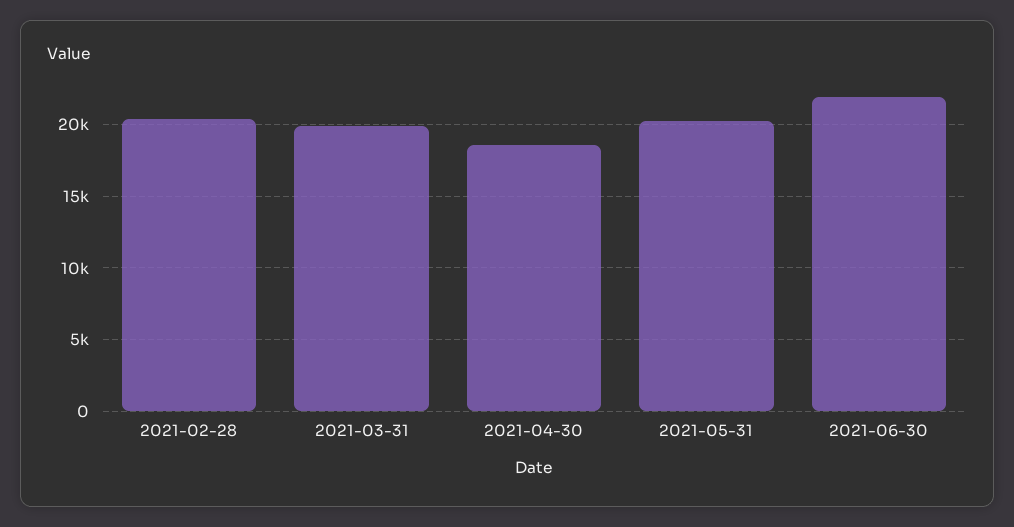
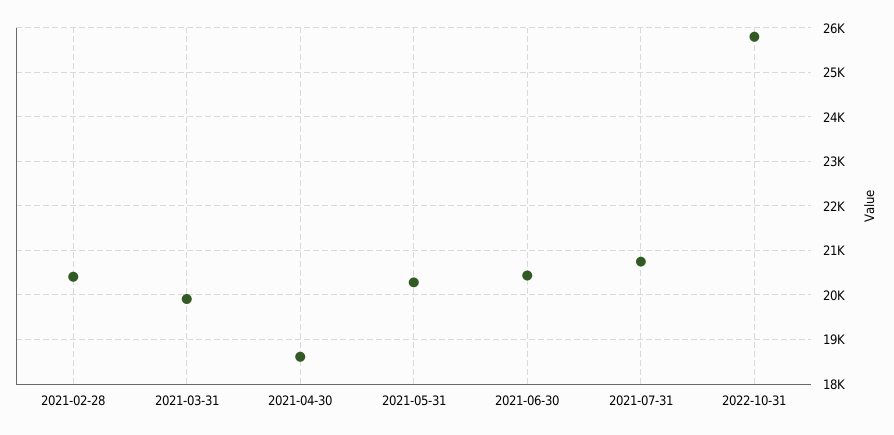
2021-06-30: 22000 -> 20400
2021-07-31: none -> 20800
2022-10-31: none -> 25800

